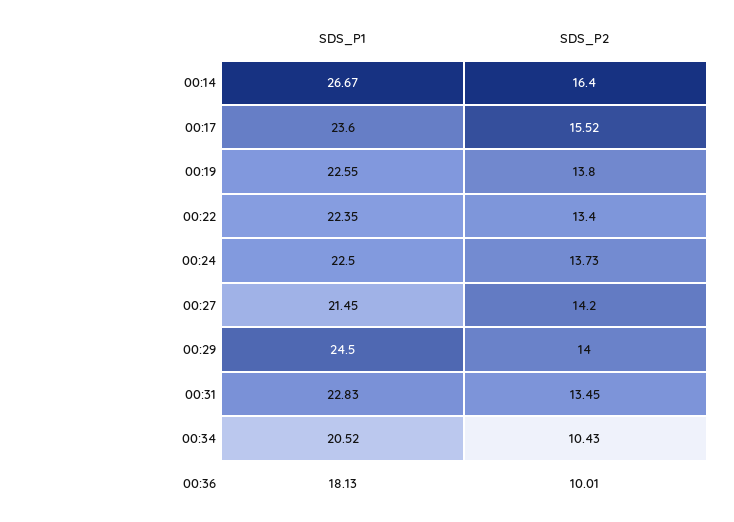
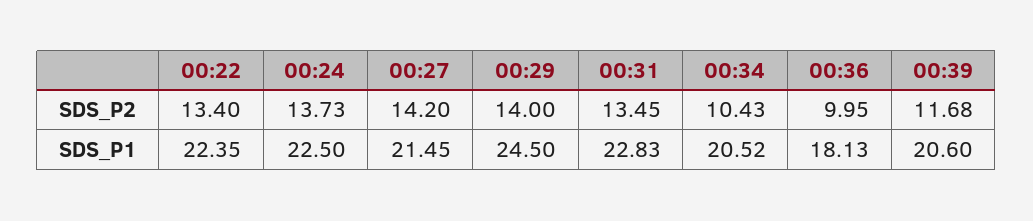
SDS_P1, 00:14: 26.67 -> none
SDS_P2, 00:14: 16.4 -> none
SDS_P1, 00:17: 23.6 -> none
SDS_P2, 00:17: 15.52 -> none
SDS_P1, 00:19: 22.55 -> none
SDS_P2, 00:19: 13.8 -> none
SDS_P2, 00:36: 10.01 -> 9.95
SDS_P2, 00:39: none -> 11.68
SDS_P1, 00:39: none -> 20.6

